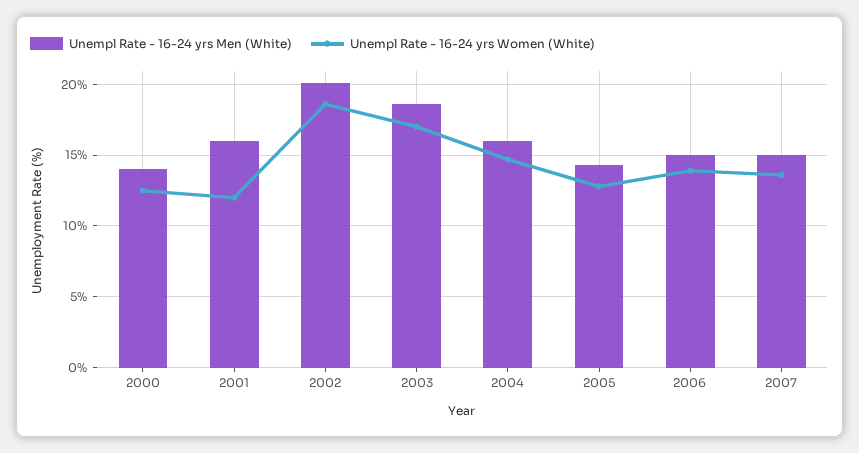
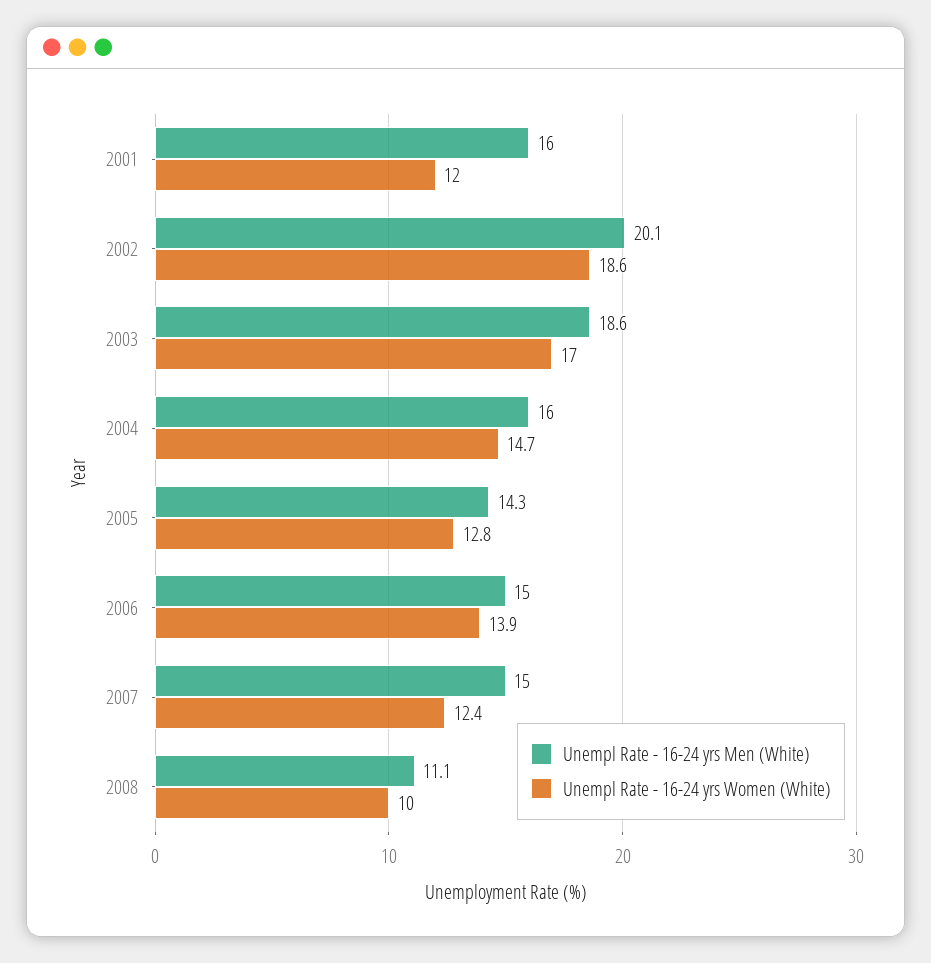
Unempl Rate - 16-24 yrs Men (White), 2000: 14 -> none
Unempl Rate - 16-24 yrs Women (White), 2000: 12.5 -> none
Unempl Rate - 16-24 yrs Women (White), 2007: 13.5 -> 12.4
Unempl Rate - 16-24 yrs Men (White), 2008: none -> 11.1
Unempl Rate - 16-24 yrs Women (White), 2008: none -> 10

